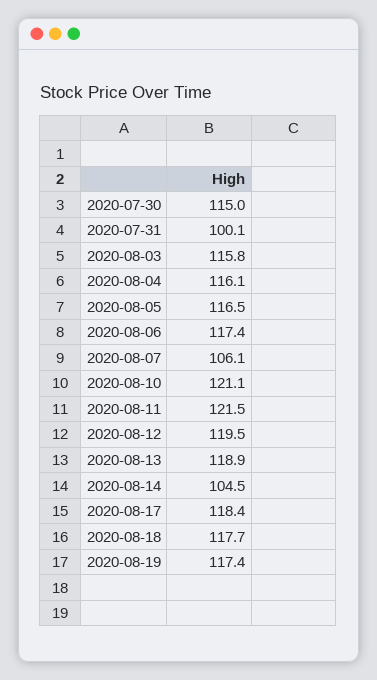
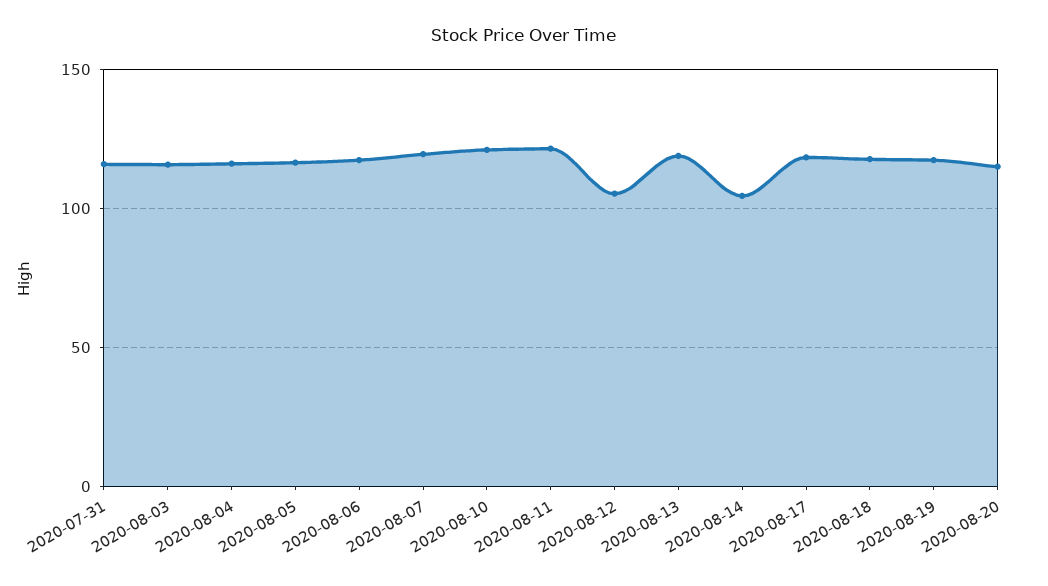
2020-07-30: 115 -> none
2020-07-31: 100.1 -> 115
2020-08-07: 106.1 -> 120
2020-08-12: 119.5 -> 105
2020-08-20: none -> 115

